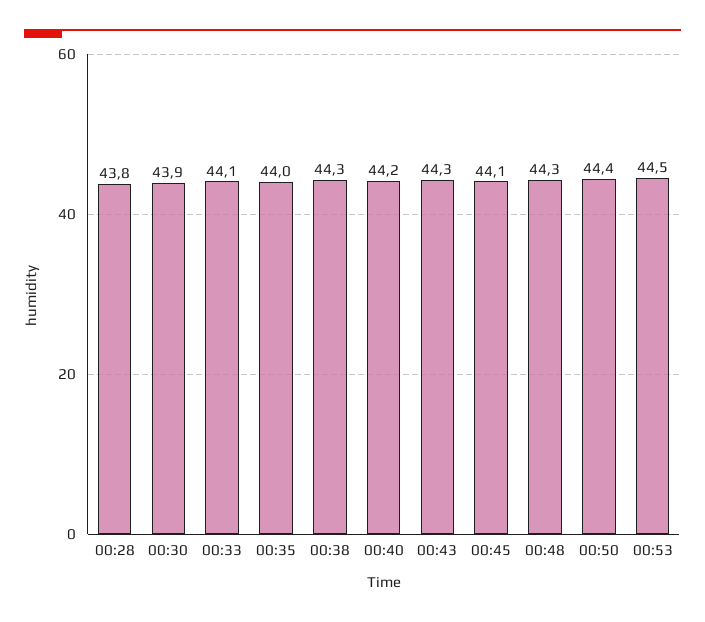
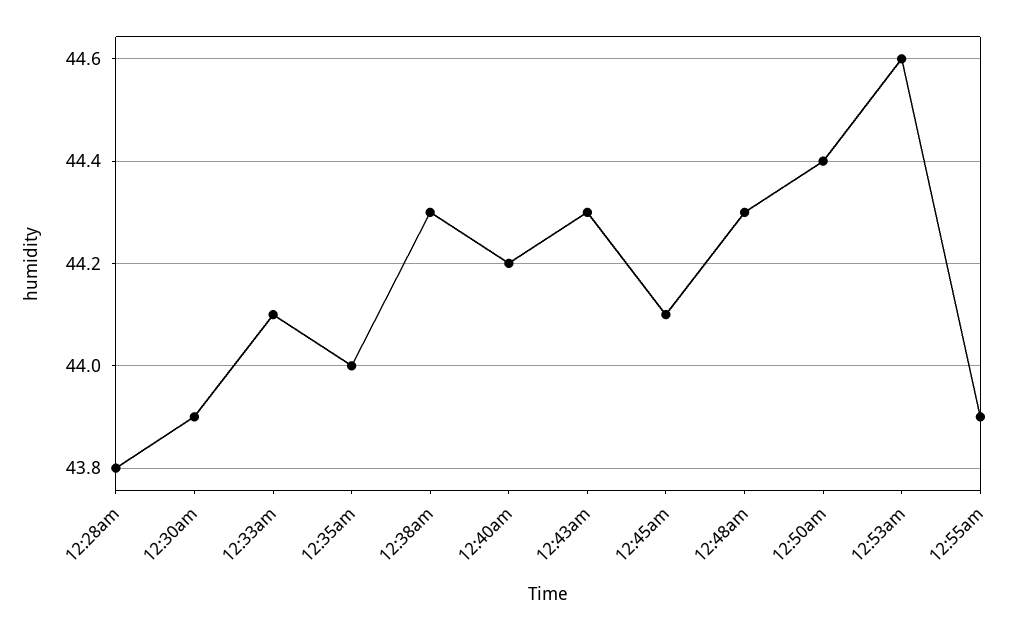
00:53: 44.5 -> 44.6
12:55am: none -> 43.9

